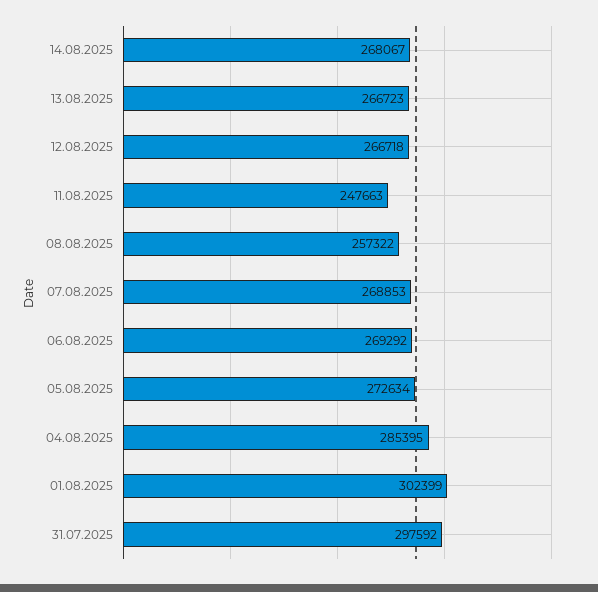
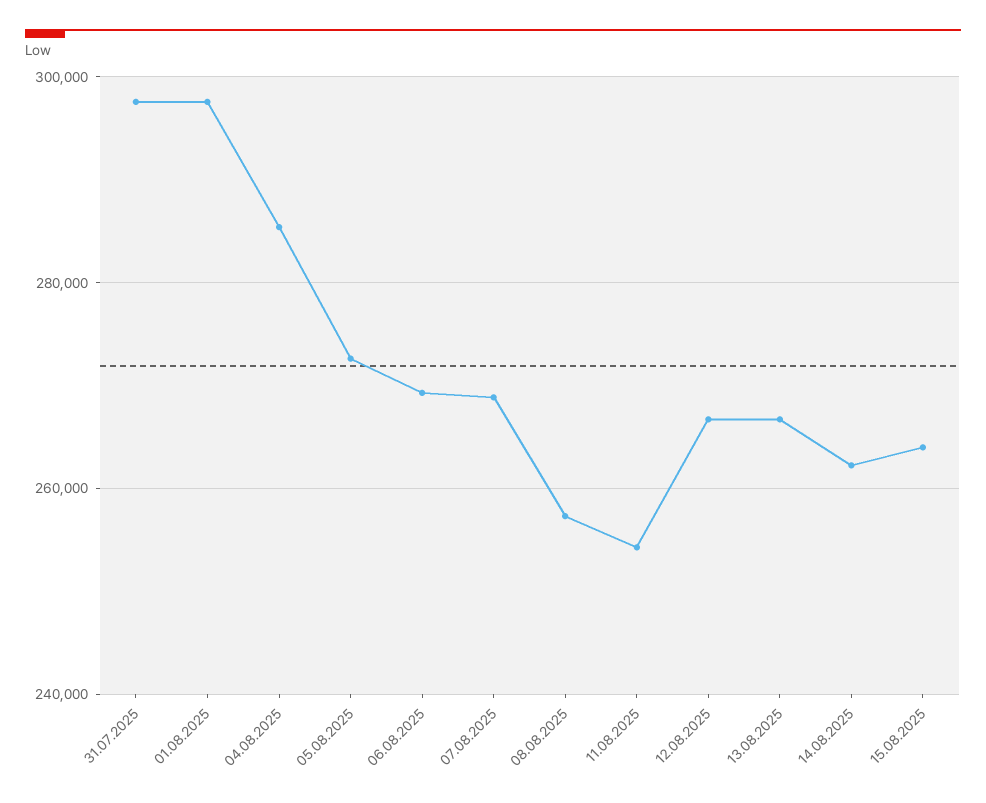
14.08.2025: 268067 -> 262000
11.08.2025: 247663 -> 254000
01.08.2025: 302399 -> 298000
15.08.2025: none -> 264000

